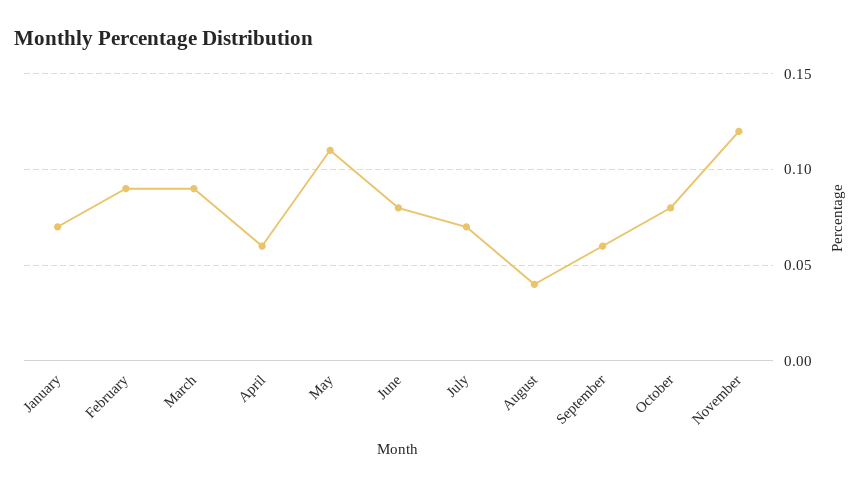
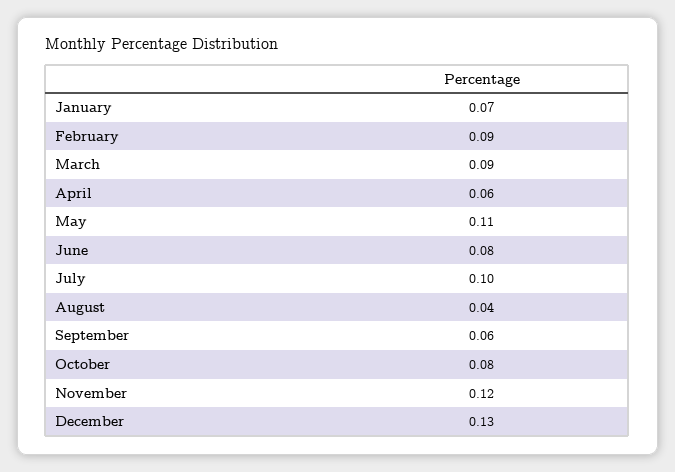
July: 0.07 -> 0.1
December: none -> 0.13

